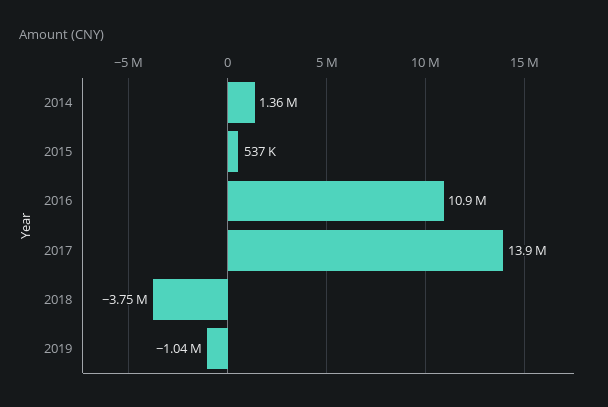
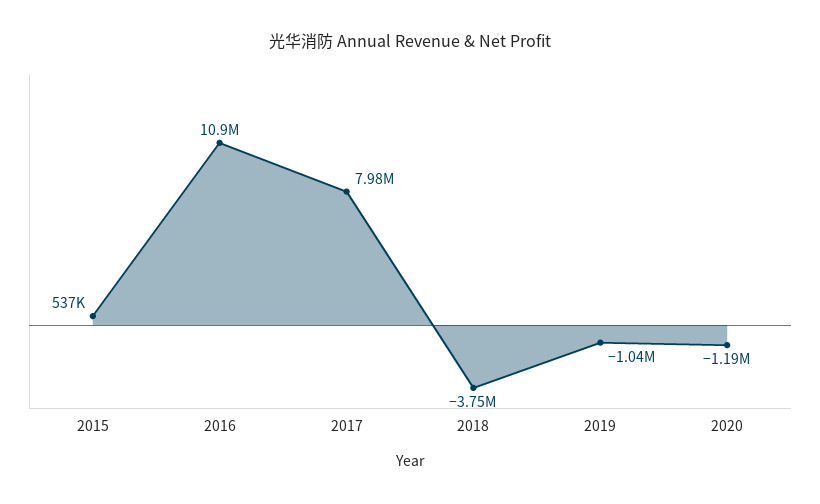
2014: 1360000 -> none
2017: 13900000 -> 7980000
2020: none -> -1190000

